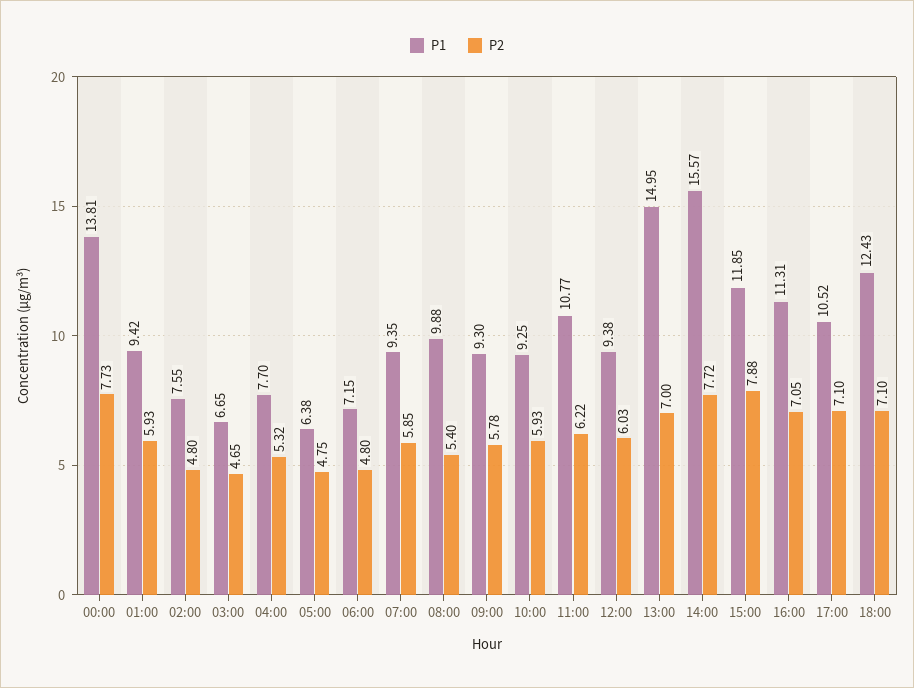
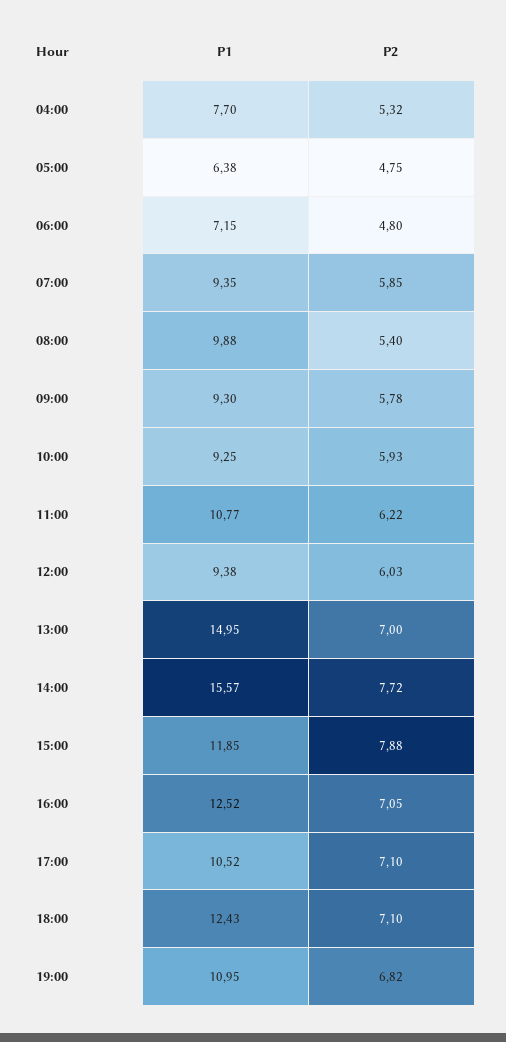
P1, 00:00: 13.81 -> none
P2, 00:00: 7.73 -> none
P1, 01:00: 9.42 -> none
P2, 01:00: 5.93 -> none
P1, 02:00: 7.55 -> none
P2, 02:00: 4.8 -> none
P1, 03:00: 6.65 -> none
P2, 03:00: 4.65 -> none
P1, 16:00: 11.31 -> 12.52
P1, 19:00: none -> 10.95
P2, 19:00: none -> 6.82

